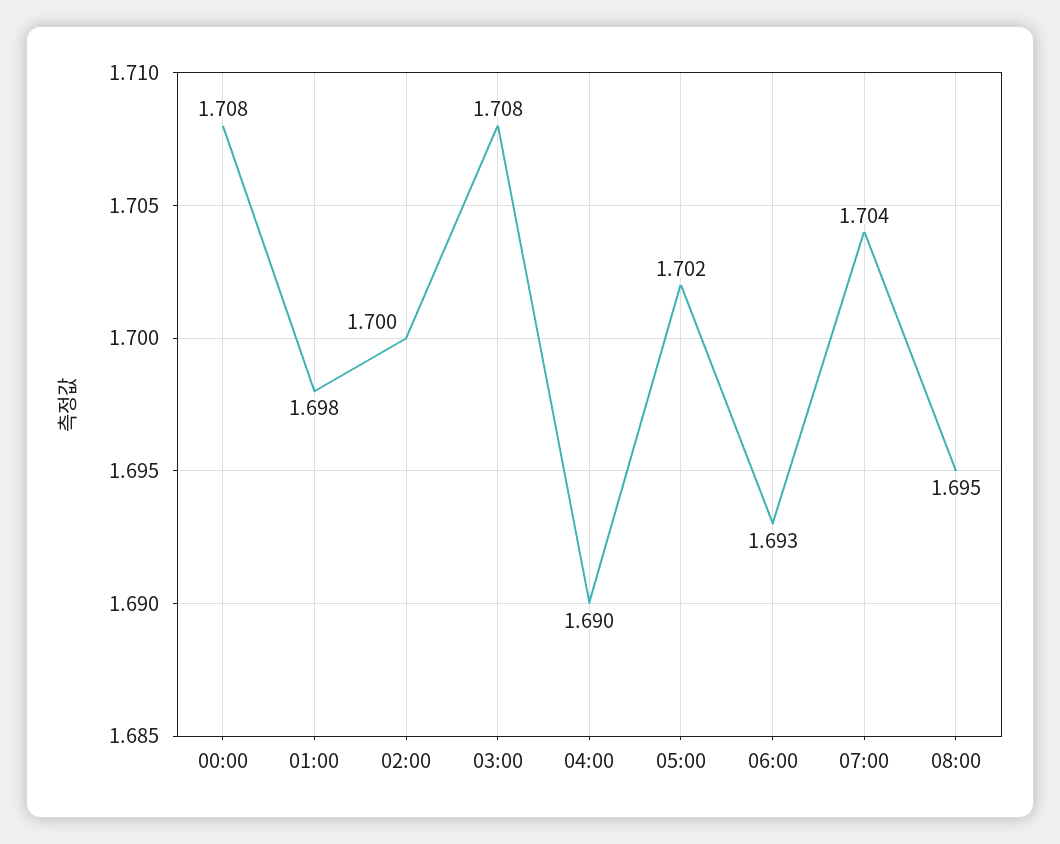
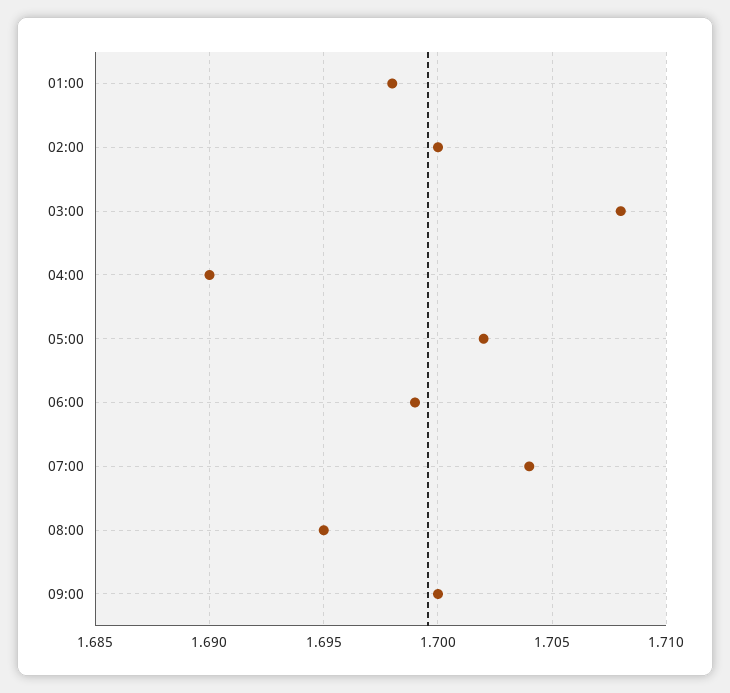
00:00: 1.708 -> none
06:00: 1.693 -> 1.699
09:00: none -> 1.7

